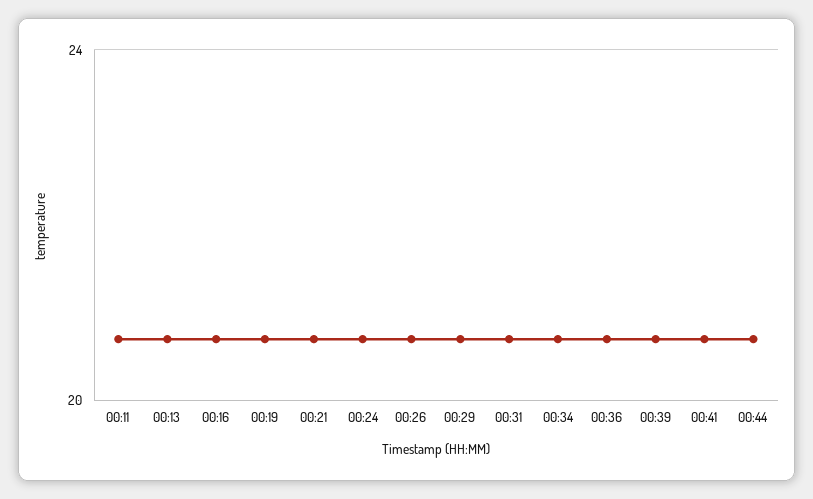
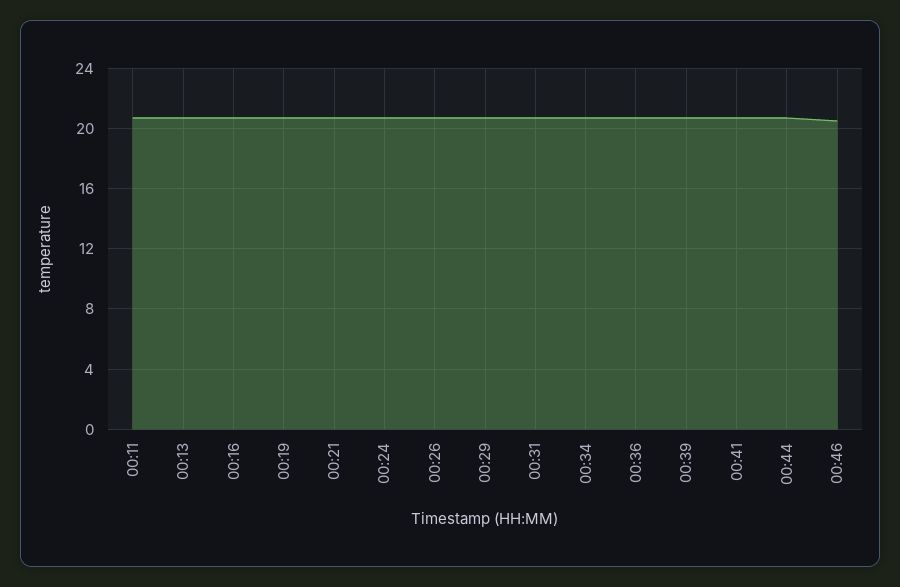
00:46: none -> 20.5

